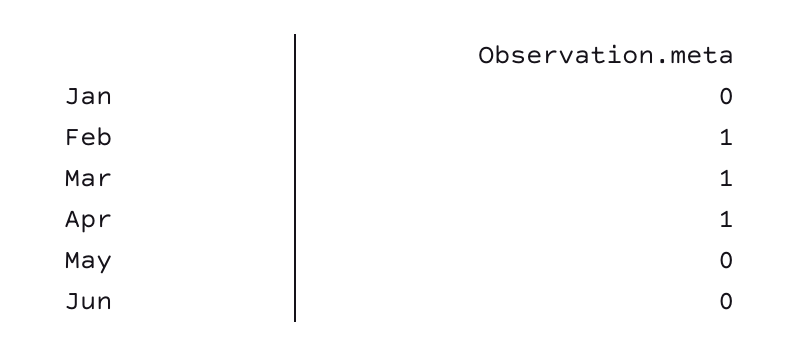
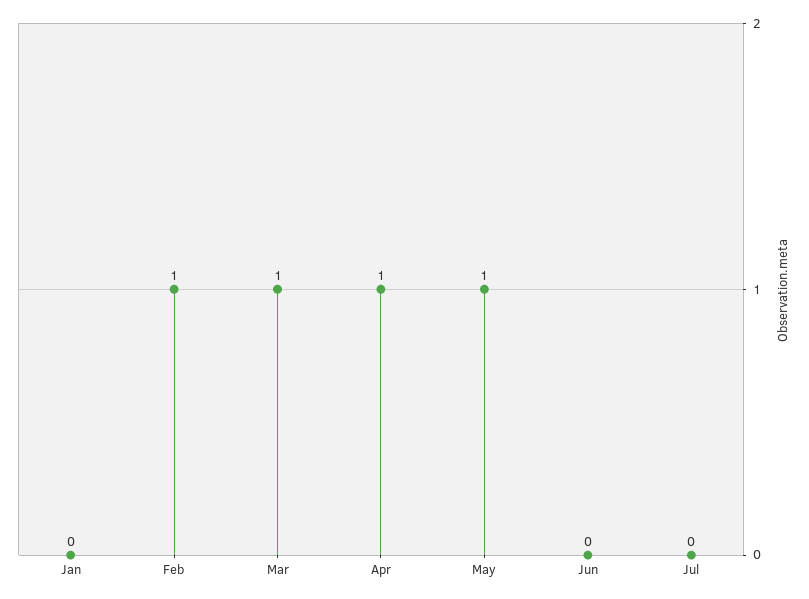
May: 0 -> 1
Jul: none -> 0

